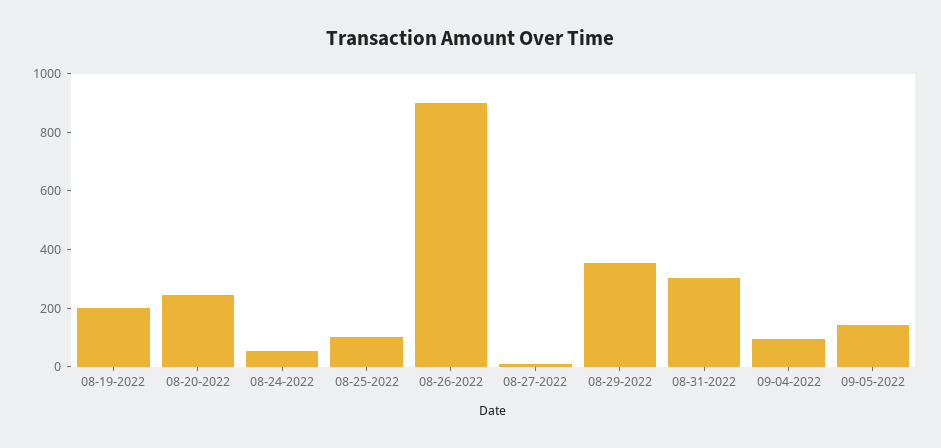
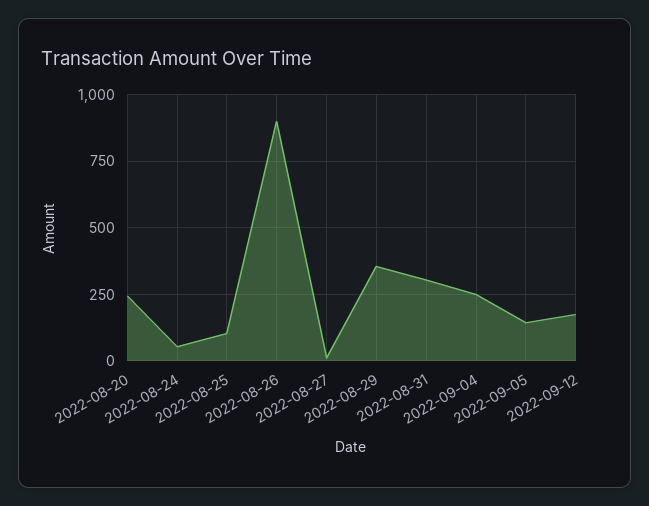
08-19-2022: 200 -> none
09-04-2022: 100 -> 250
2022-09-12: none -> 175

